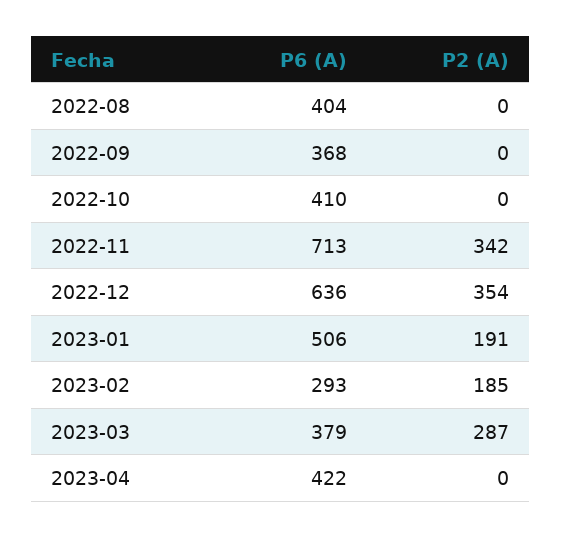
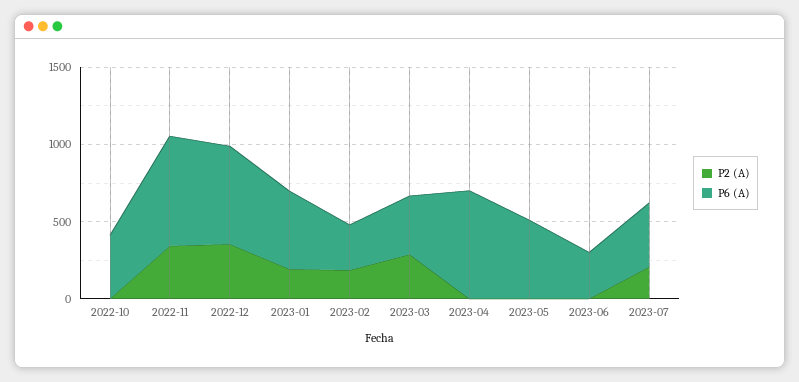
P6 (A), 2022-08: 404 -> none
P2 (A), 2022-08: 0 -> none
P6 (A), 2022-09: 368 -> none
P2 (A), 2022-09: 0 -> none
P6 (A), 2023-04: 422 -> 700
P2 (A), 2023-05: none -> 0
P6 (A), 2023-05: none -> 500
P2 (A), 2023-06: none -> 0
P6 (A), 2023-06: none -> 300
P2 (A), 2023-07: none -> 200
P6 (A), 2023-07: none -> 400

